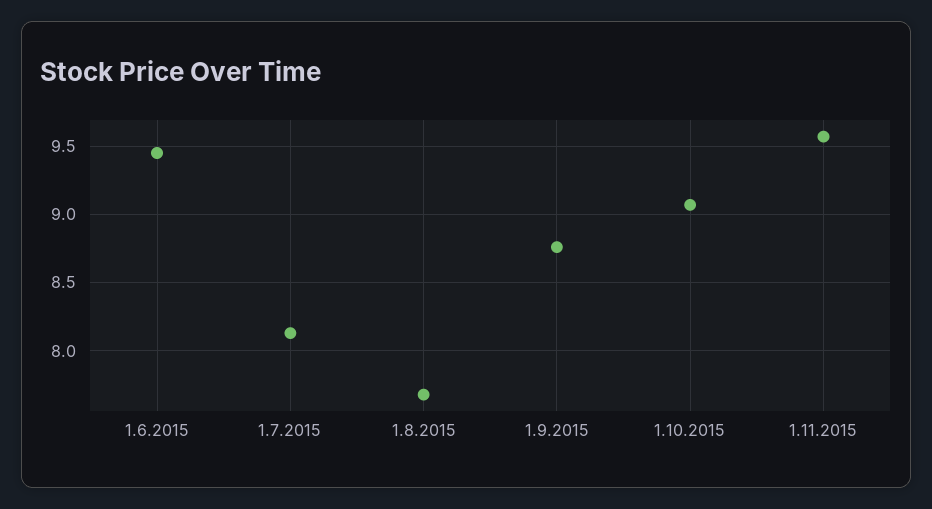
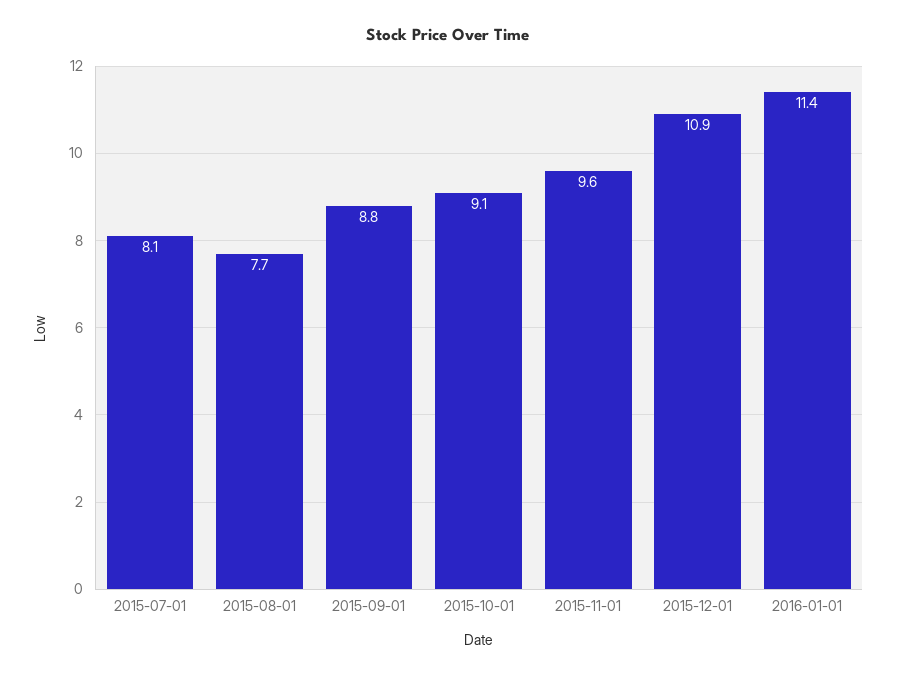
1.6.2015: 9.45 -> none
2015-12-01: none -> 10.9
2016-01-01: none -> 11.4

